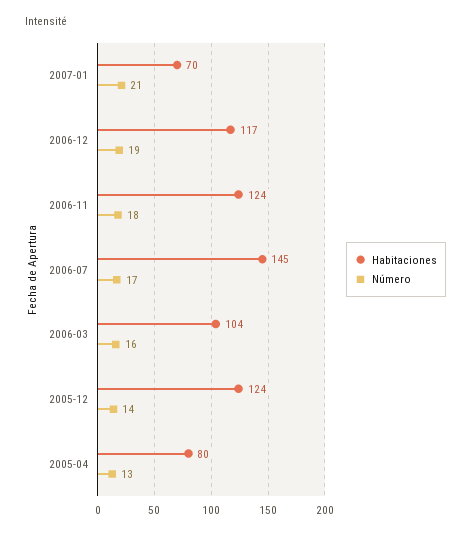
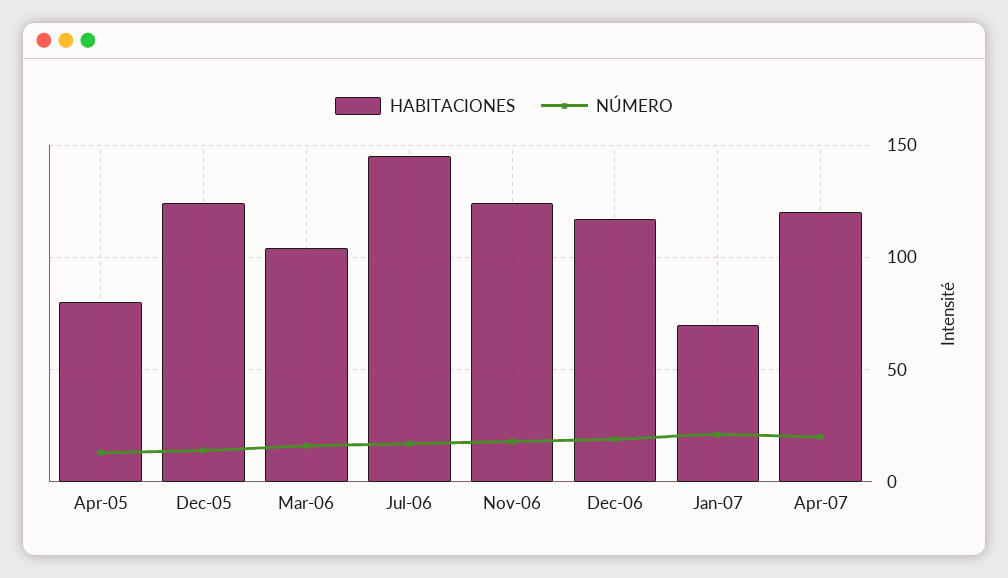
Habitaciones, Apr-07: none -> 120
Número, Apr-07: none -> 20

